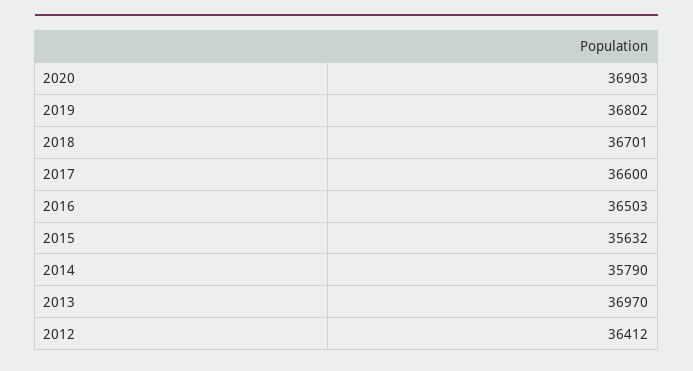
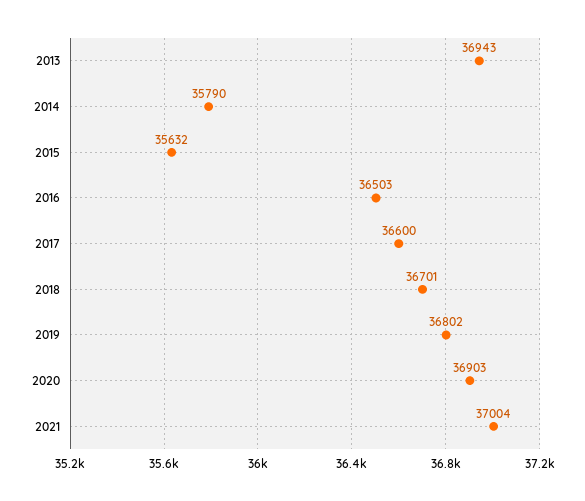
2013: 36970 -> 36943
2012: 36412 -> none
2021: none -> 37004

